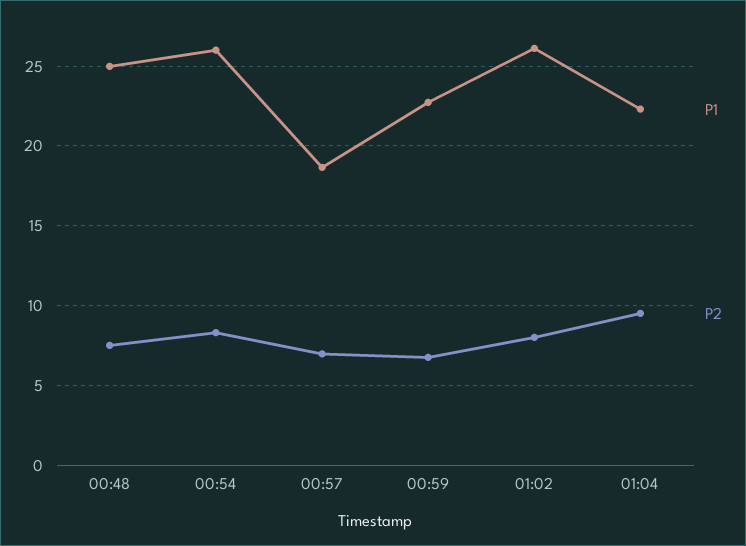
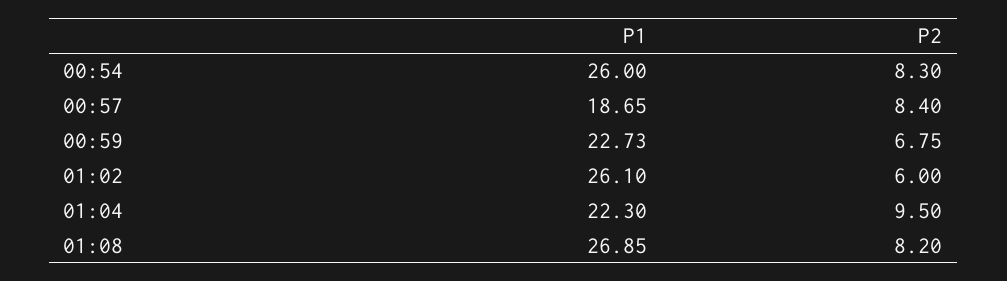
P1, 00:48: 25 -> none
P2, 00:48: 7.5 -> none
P2, 00:57: 7 -> 8.4
P2, 01:02: 8 -> 6
P1, 01:08: none -> 26.85
P2, 01:08: none -> 8.2

